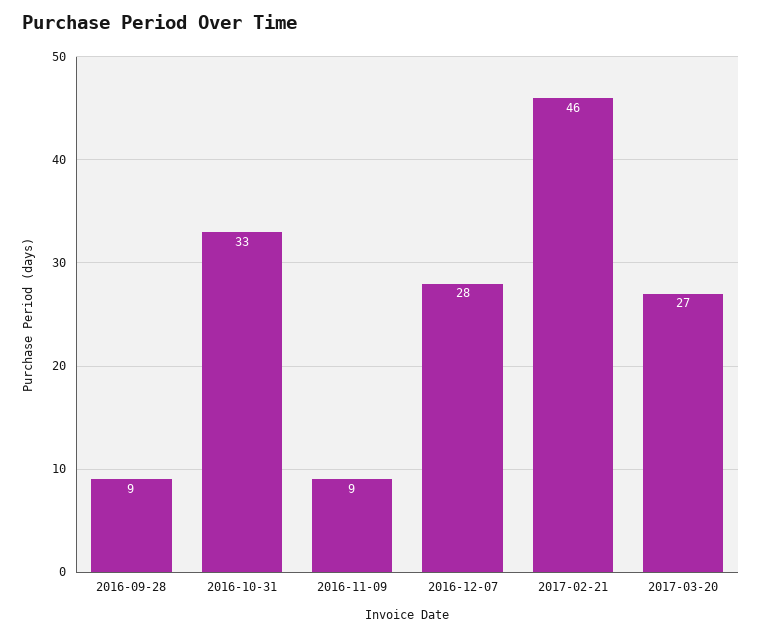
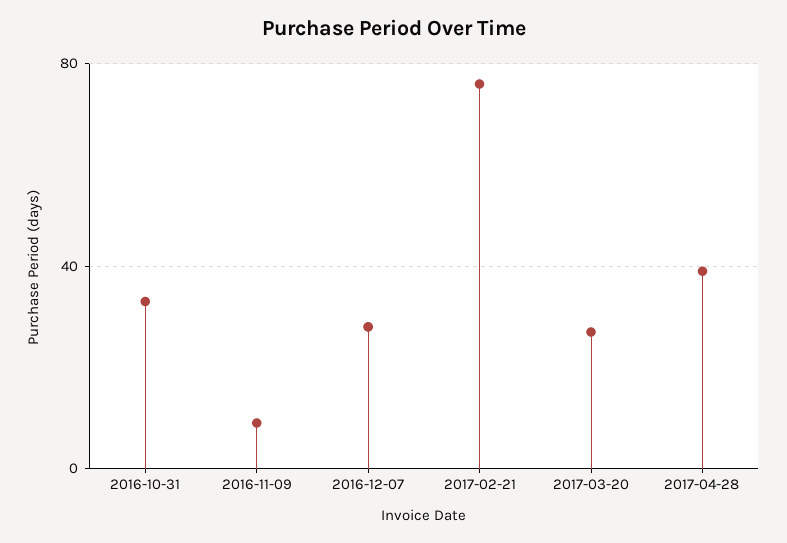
2016-09-28: 9 -> none
2017-02-21: 46 -> 75
2017-04-28: none -> 40

